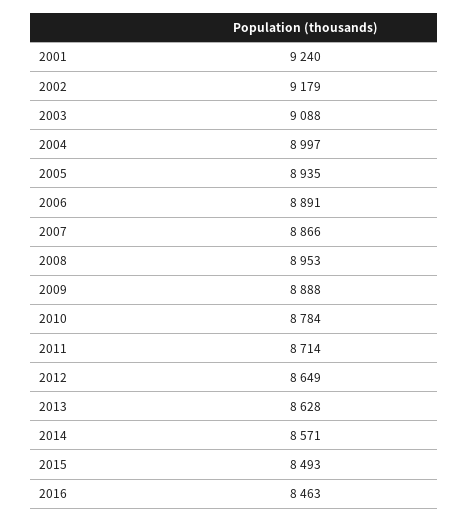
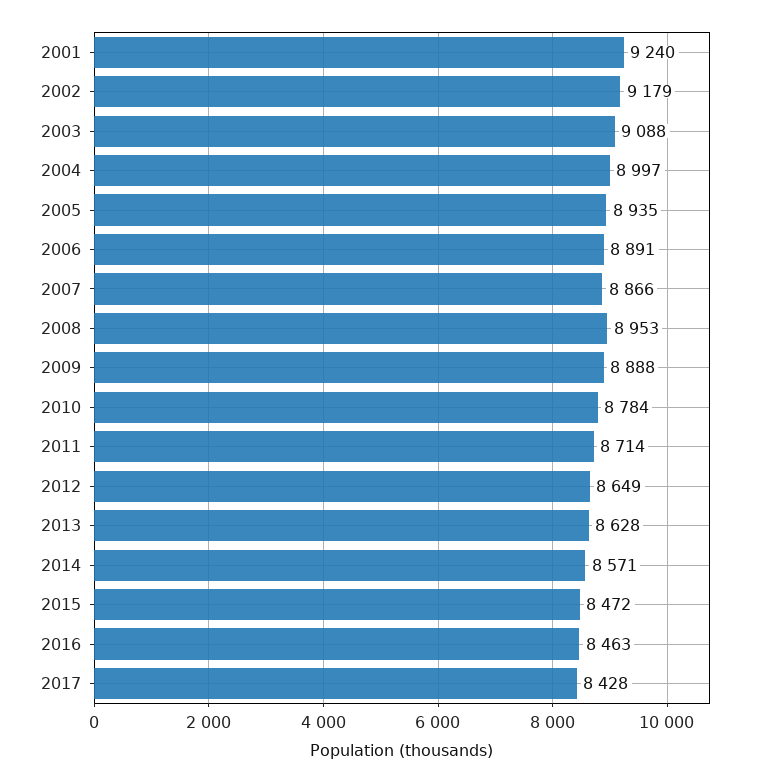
2015: 8493 -> 8472
2017: none -> 8428

